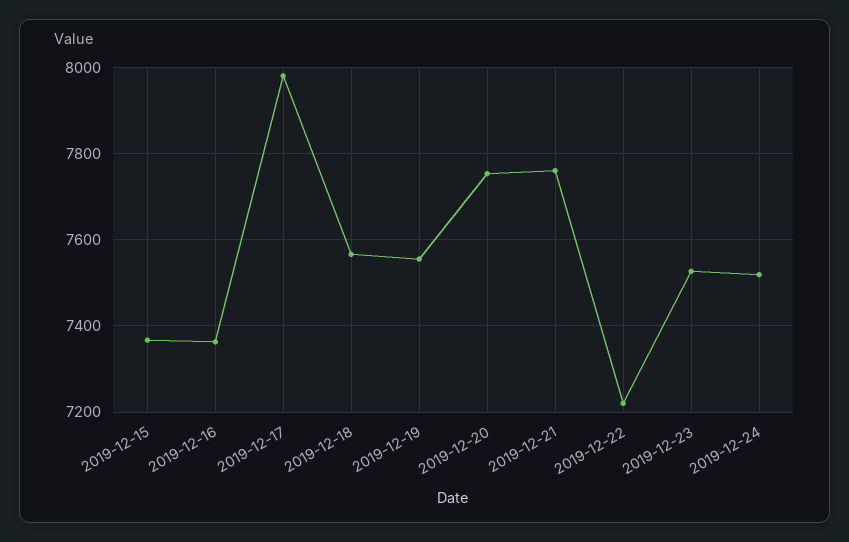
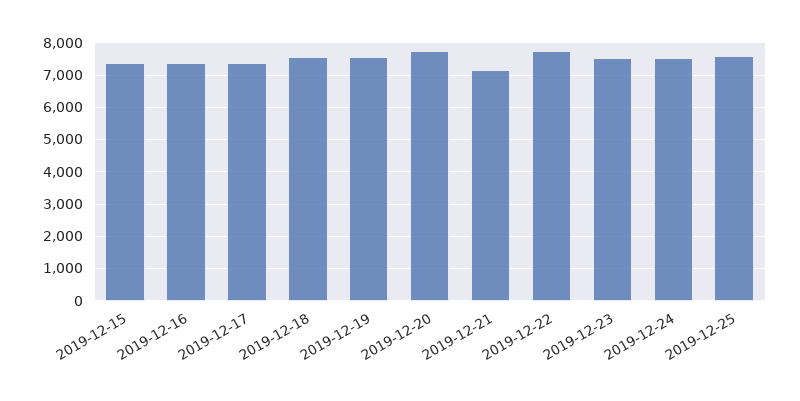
2019-12-17: 7980 -> 7400
2019-12-21: 7760 -> 7200
2019-12-22: 7220 -> 7800
2019-12-25: none -> 7600

